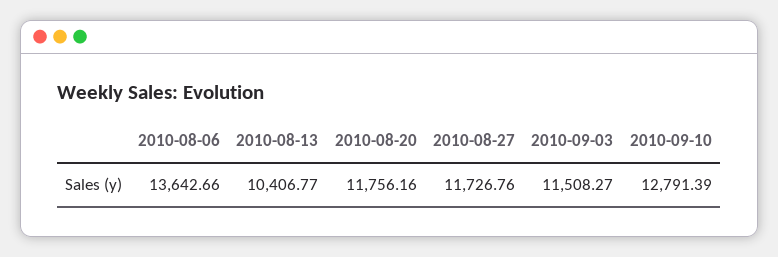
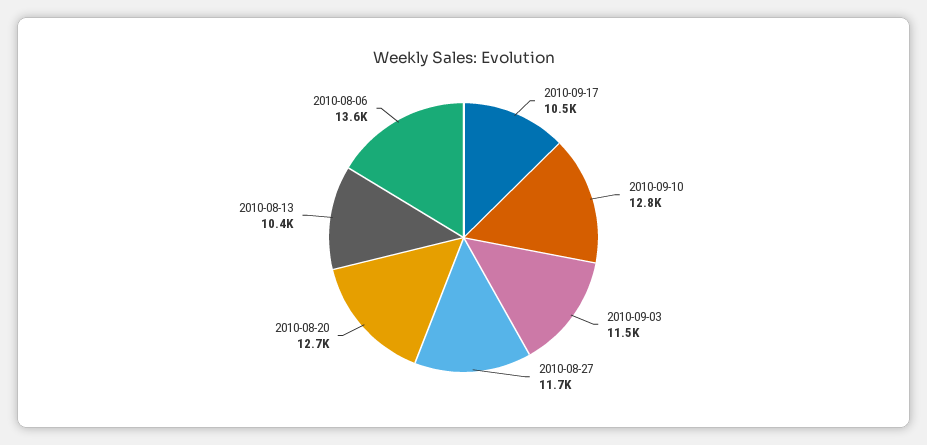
2010-08-20: 11756.16 -> 12700
2010-09-17: none -> 10500

